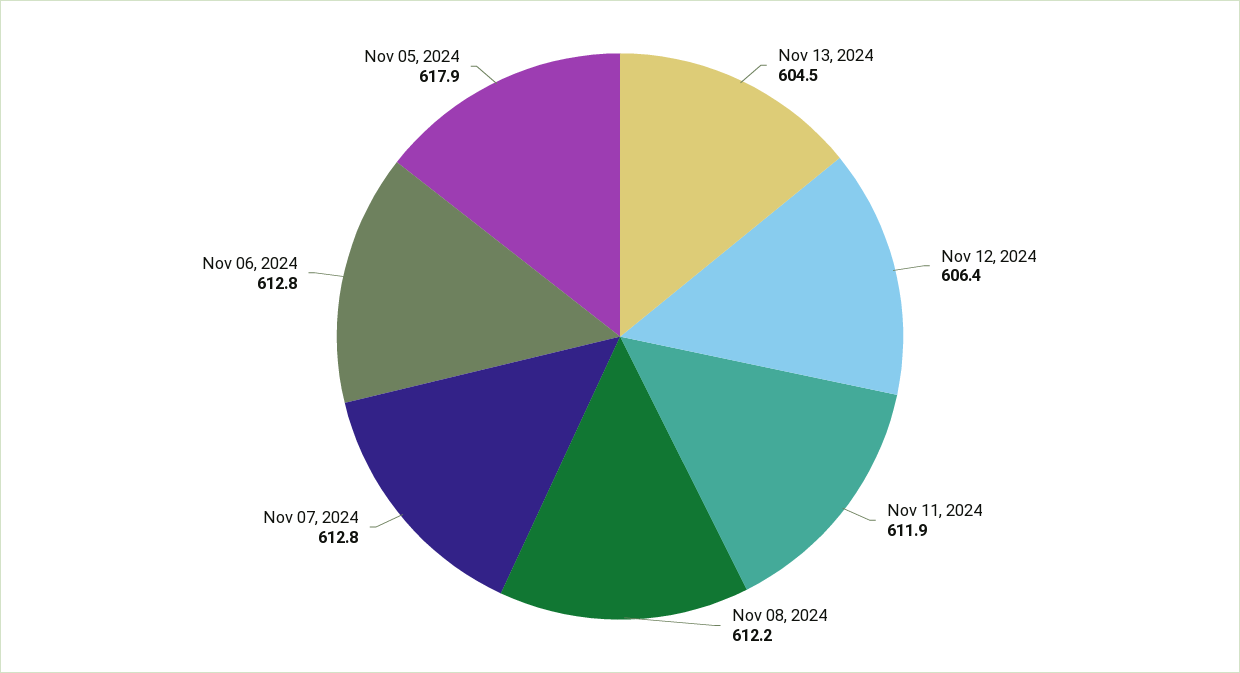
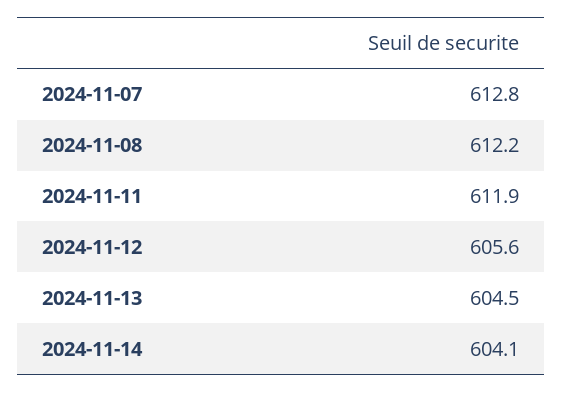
Nov 12, 2024: 606.4 -> 605.6
Nov 06, 2024: 612.8 -> none
Nov 05, 2024: 617.9 -> none
2024-11-14: none -> 604.1

